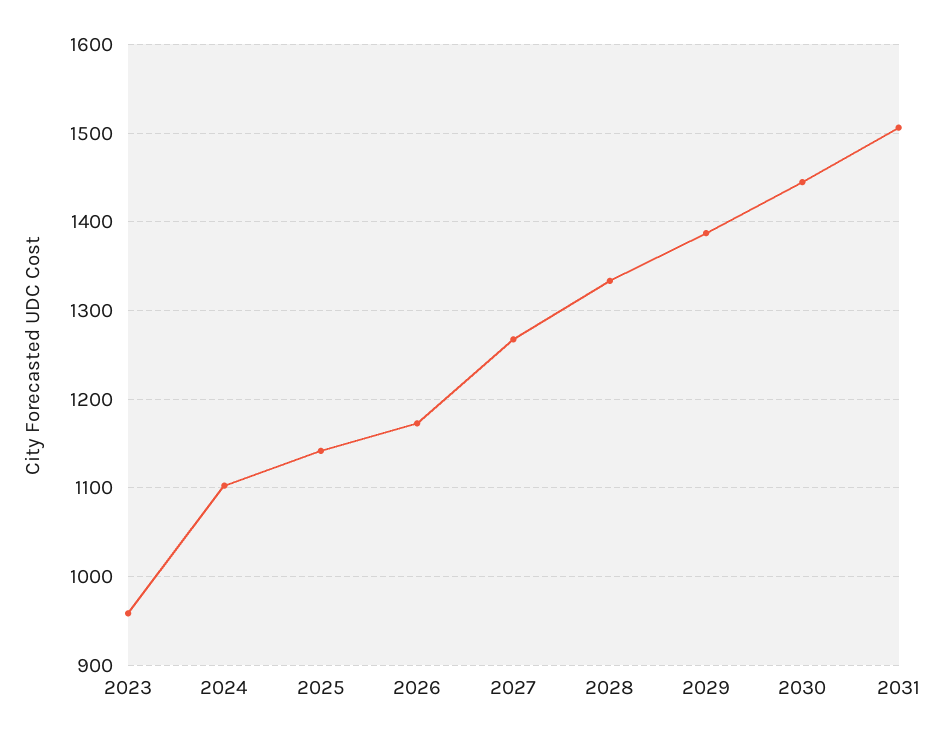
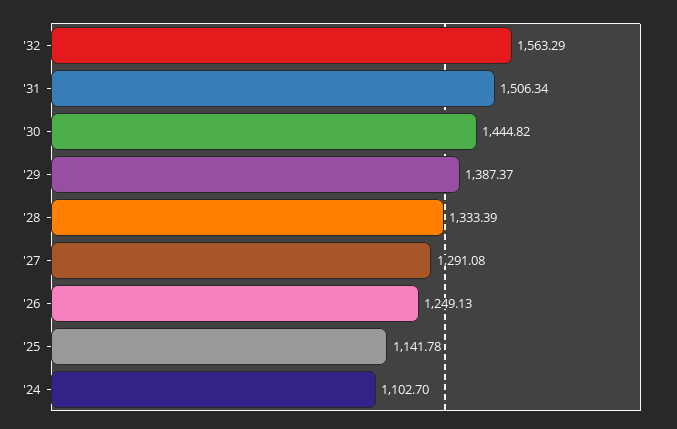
2023: 960 -> none
2026: 1170 -> 1249.13
2027: 1270 -> 1291.08
'32: none -> 1563.29

